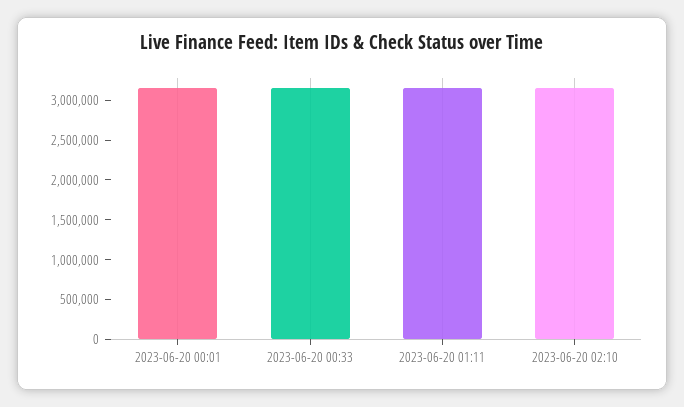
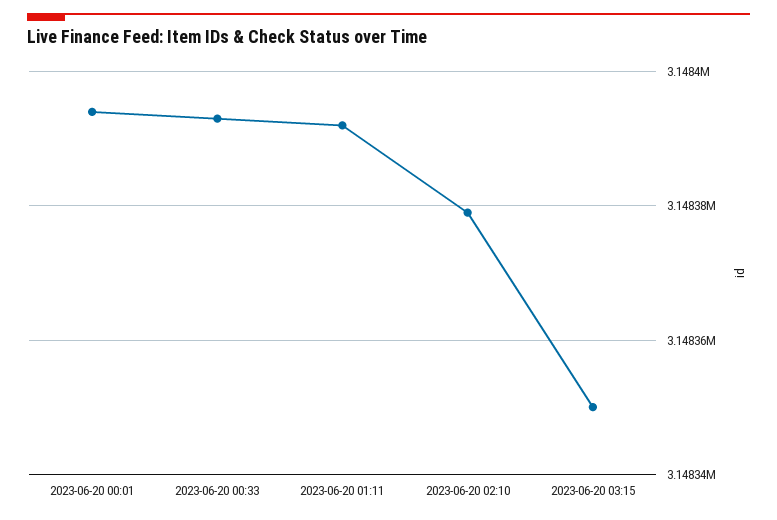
2023-06-20 03:15: none -> 3148350

